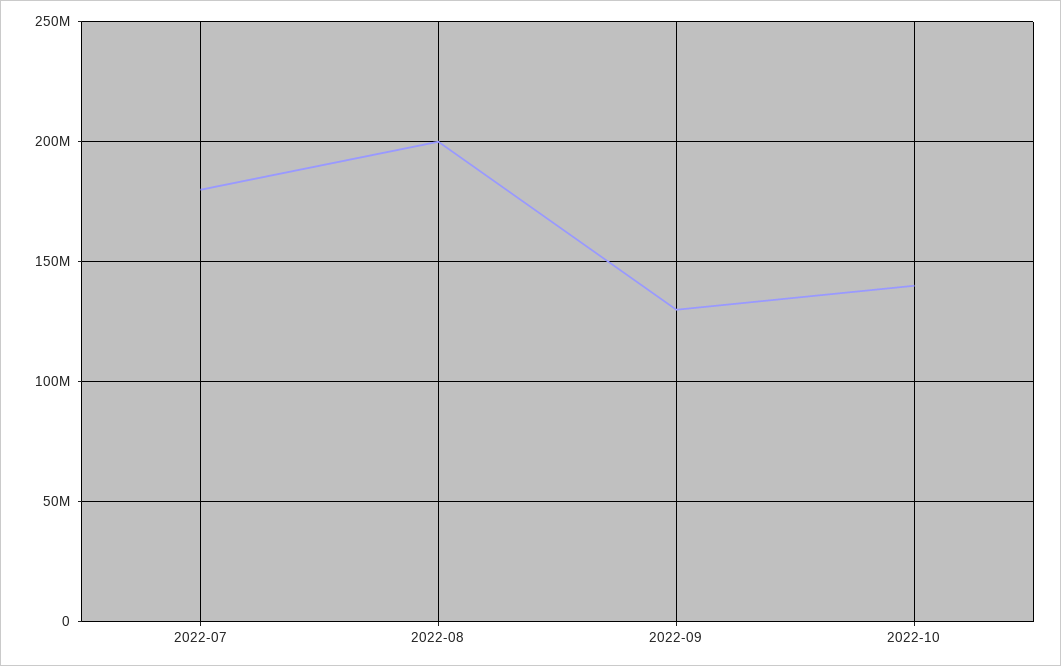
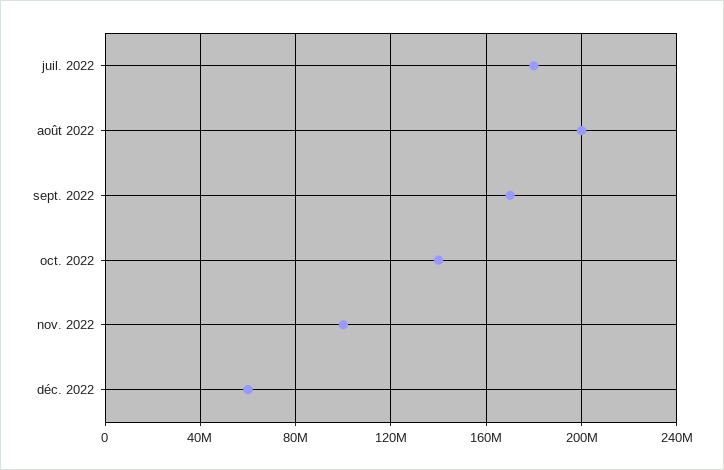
2022-09: 130000000 -> 170000000
nov. 2022: none -> 100000000
déc. 2022: none -> 60000000

